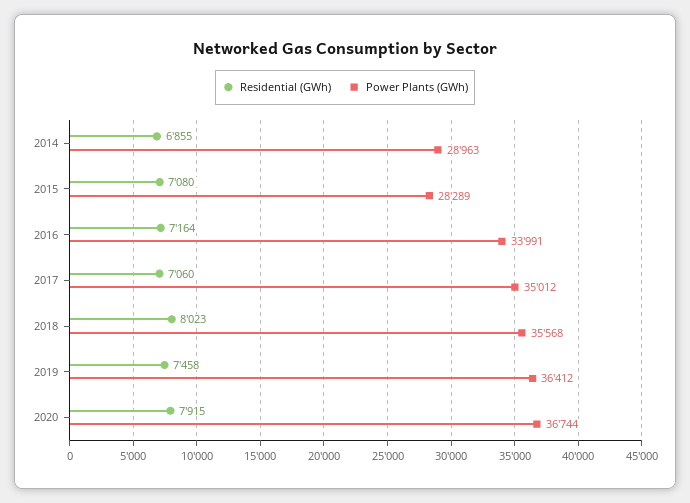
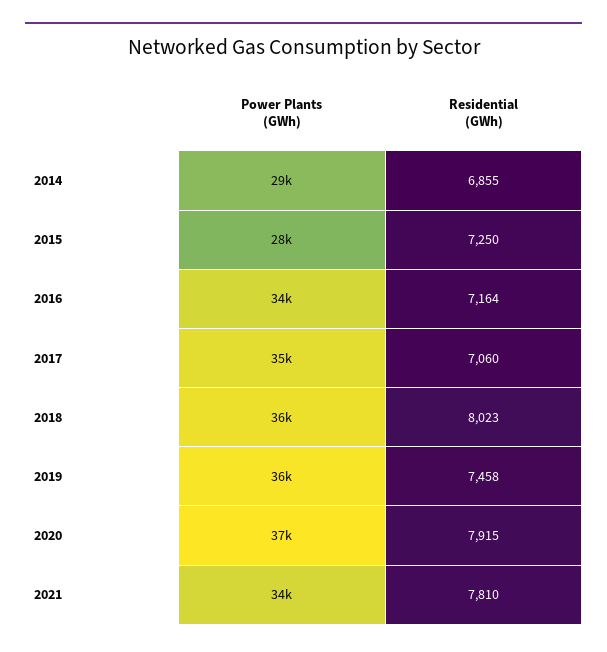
Residential (GWh), 2015: 7080 -> 7250
Power Plants (GWh), 2021: none -> 34000
Residential (GWh), 2021: none -> 7810

